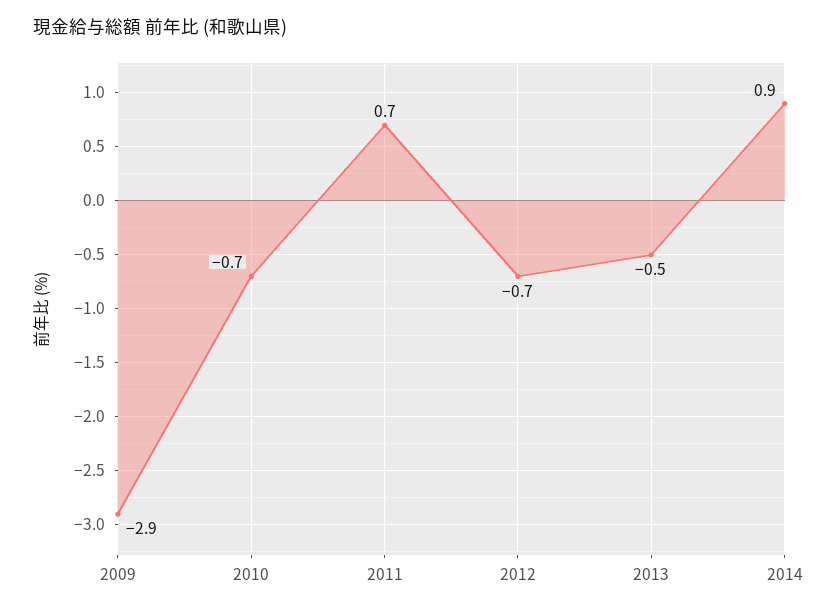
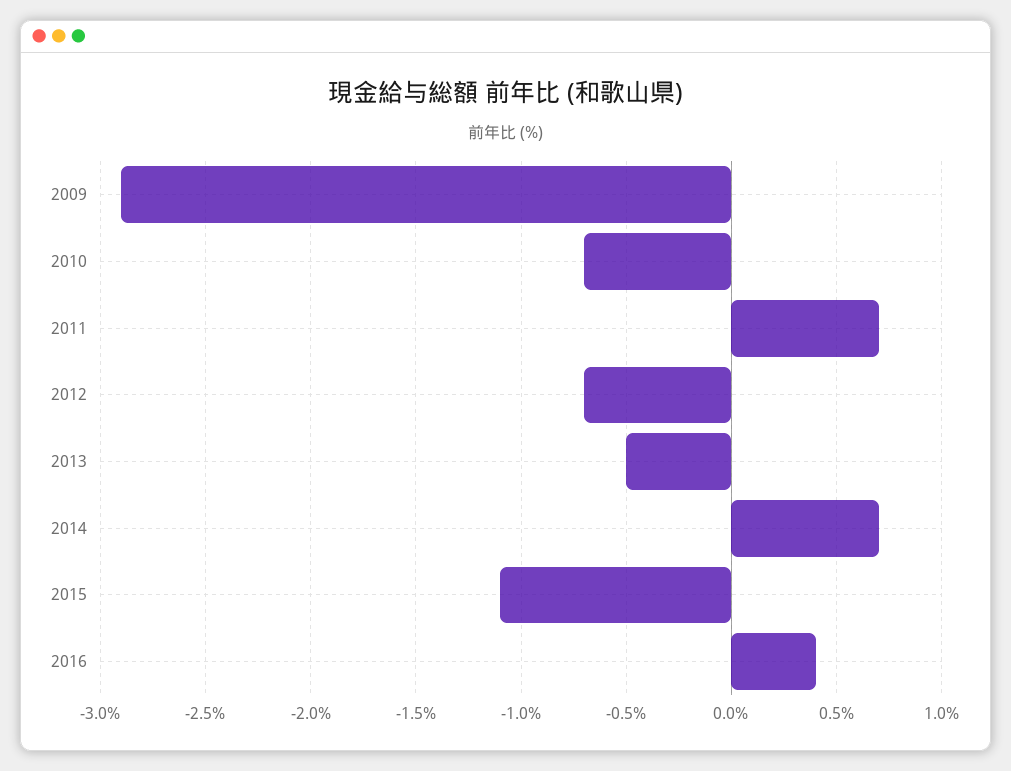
2014: 0.9 -> 0.7
2015: none -> -1.1
2016: none -> 0.4

